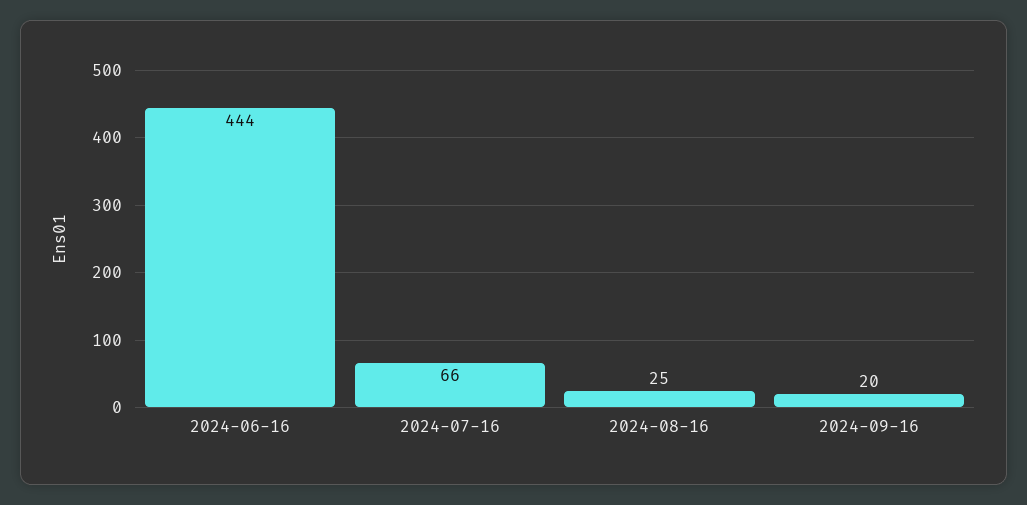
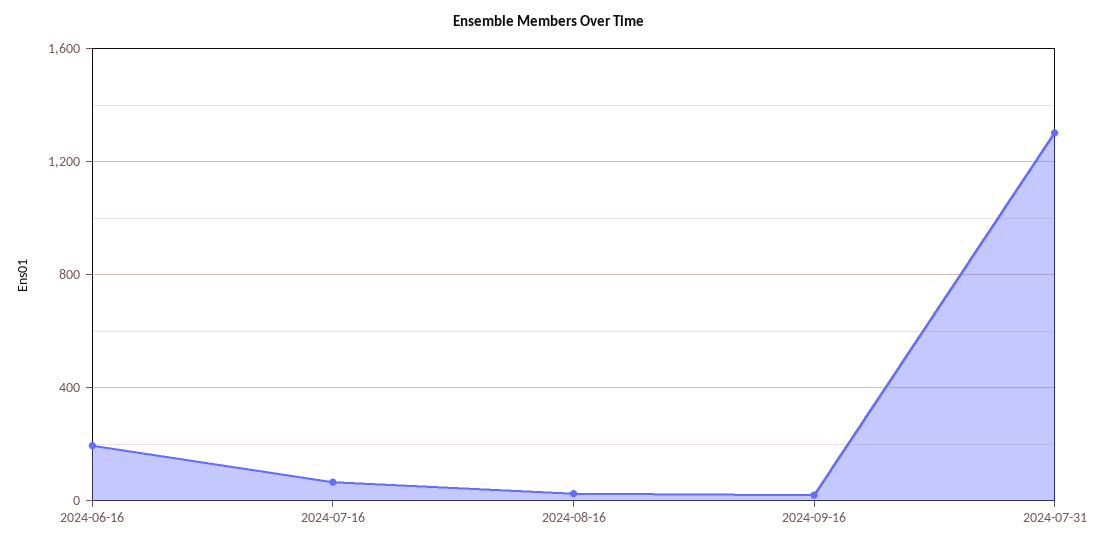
2024-06-16: 444 -> 200
2024-07-31: none -> 1300

